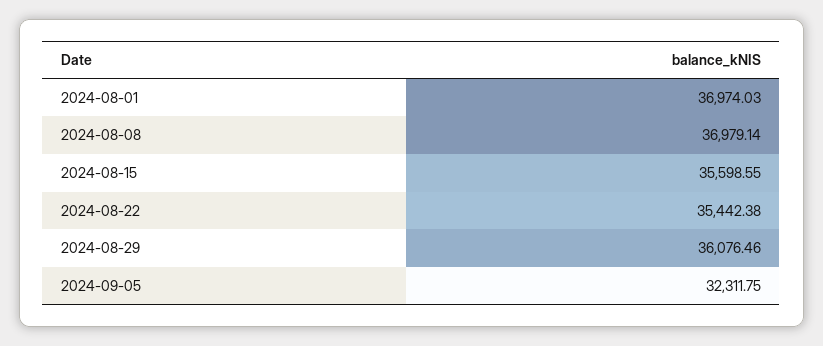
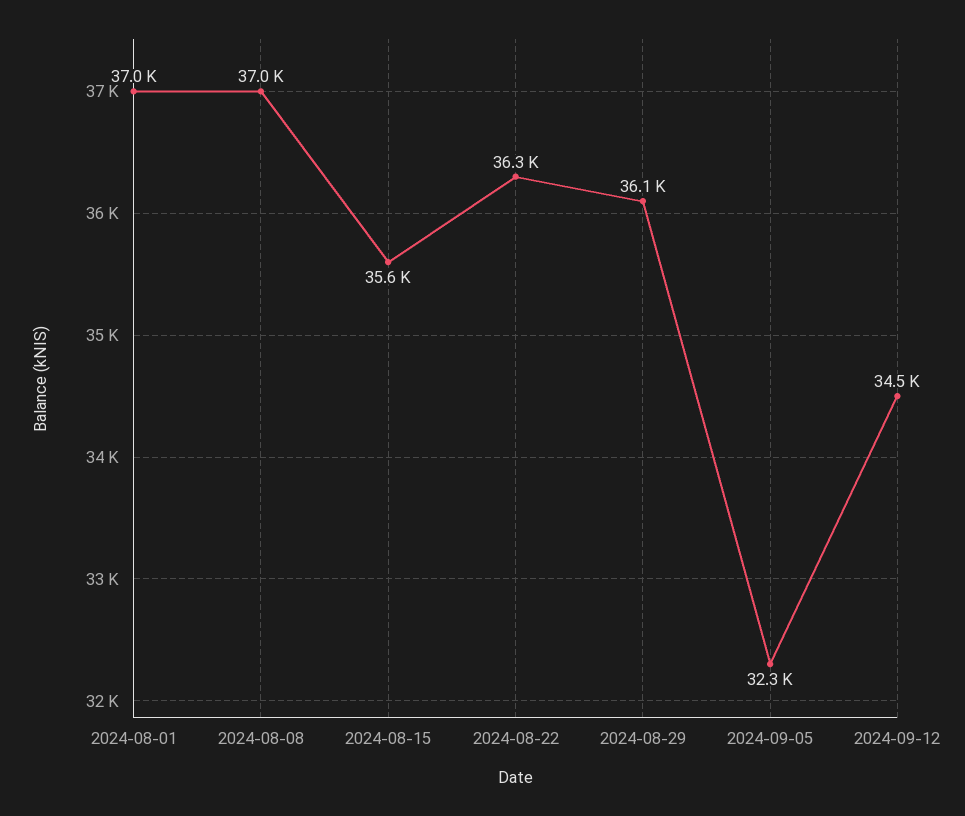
2024-08-22: 35442.38 -> 36300
2024-09-12: none -> 34500

